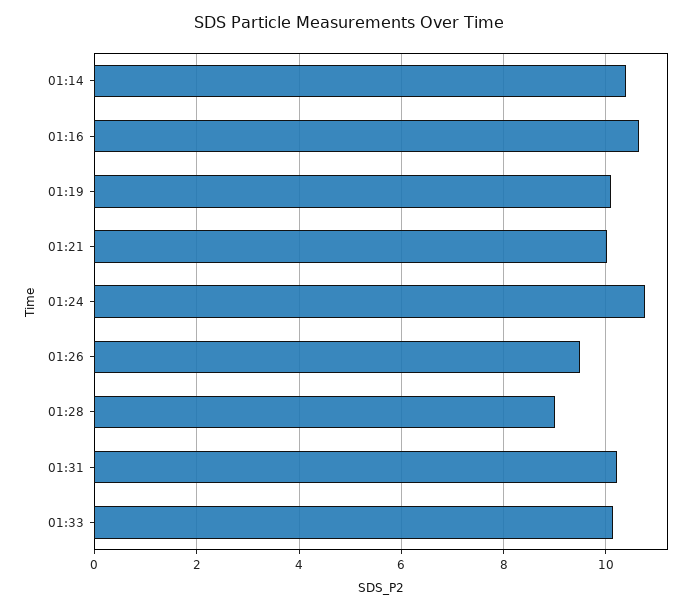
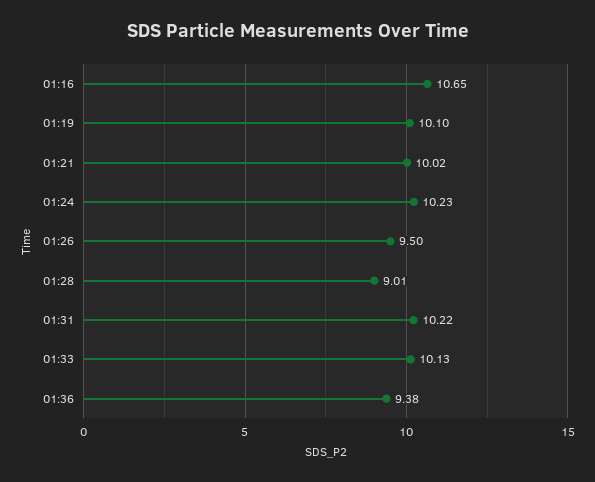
01:14: 10.4 -> none
01:24: 10.8 -> 10.23
01:36: none -> 9.38

